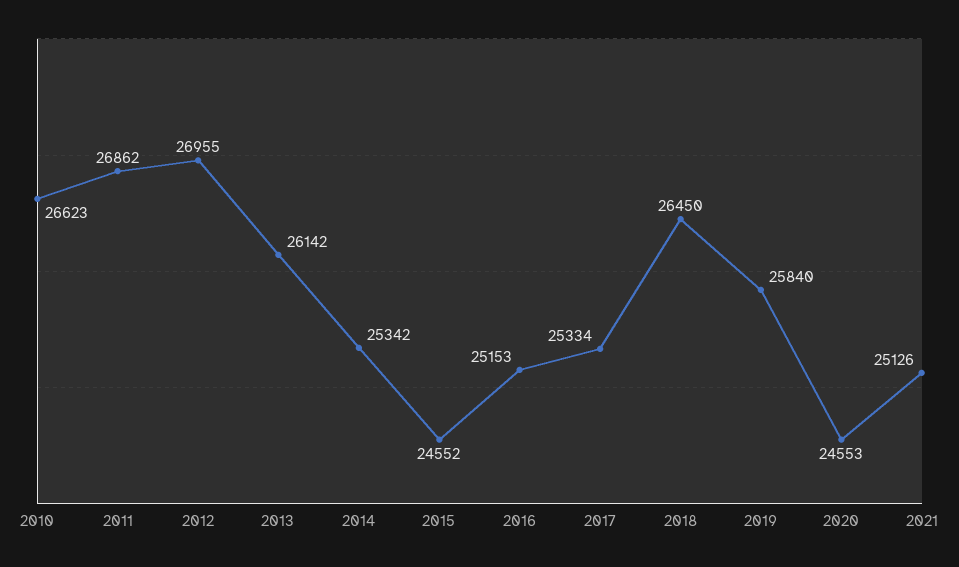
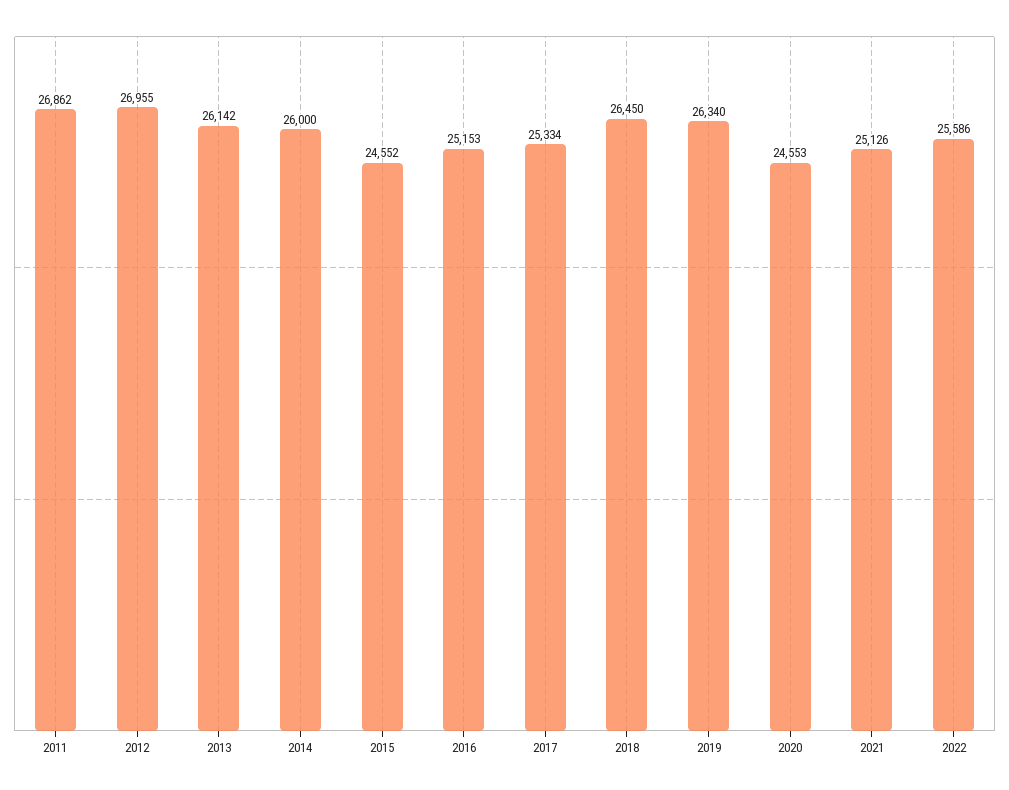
2010: 26623 -> none
2014: 25342 -> 26000
2019: 25840 -> 26340
2022: none -> 25586

